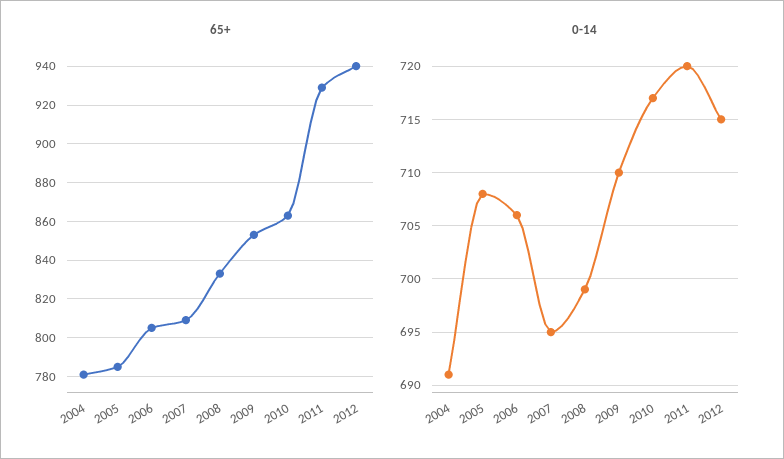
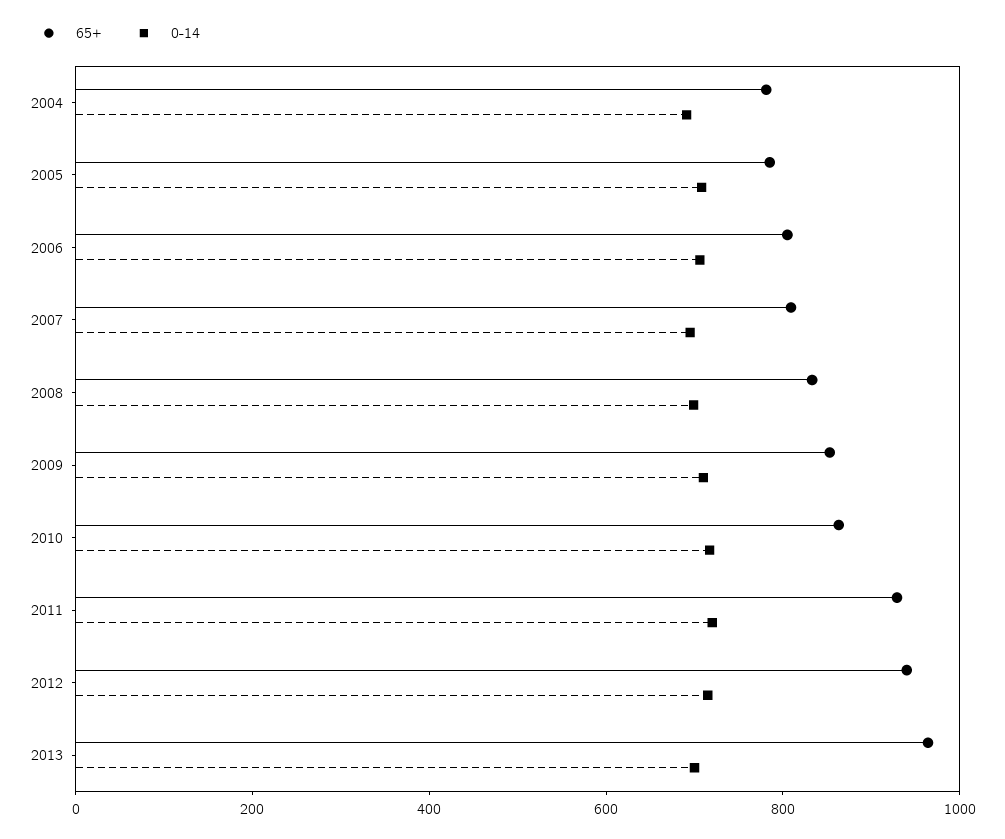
65+, 2013: none -> 950
0-14, 2013: none -> 700

